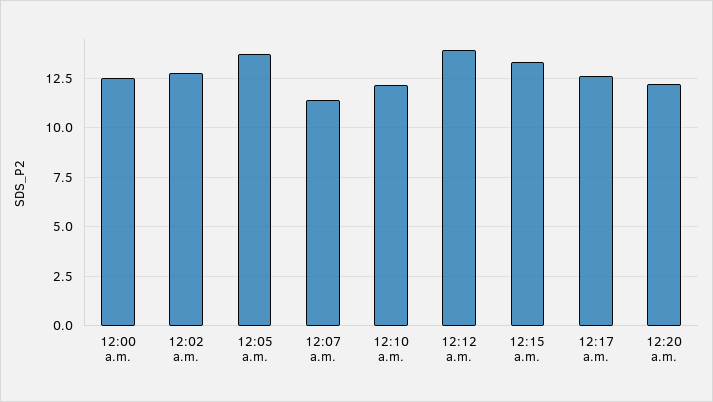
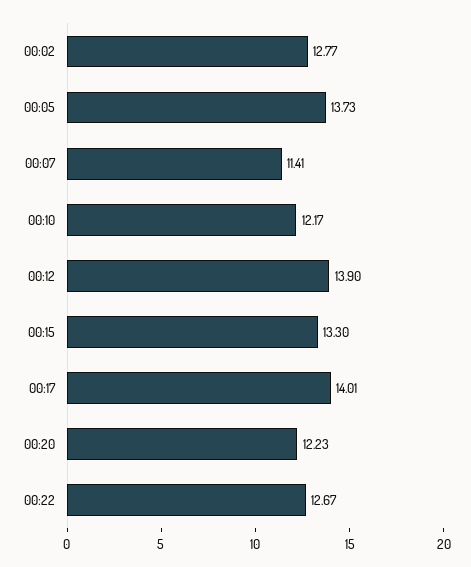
12:00 a.m.: 12.5 -> none
12:17 a.m.: 12.5 -> 14.01
00:22: none -> 12.67

